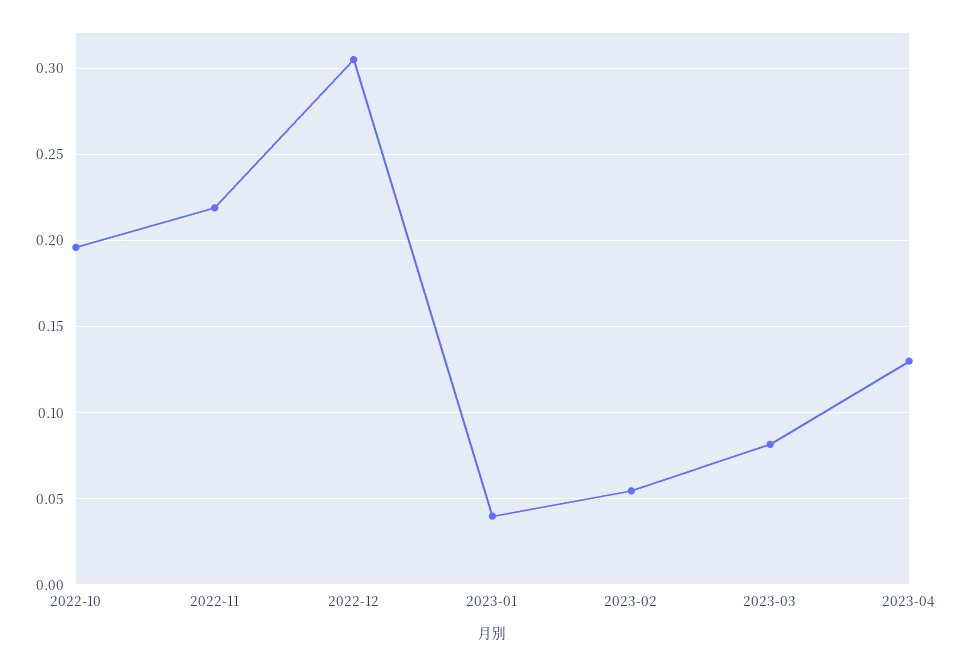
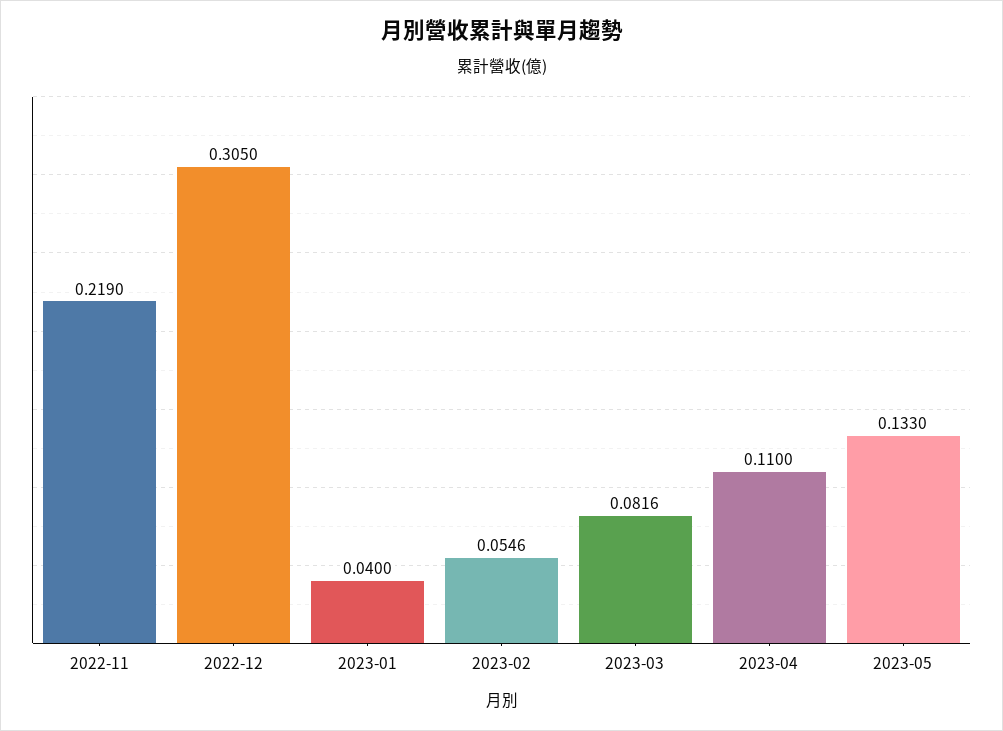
2022-10: 0.195 -> none
2023-04: 0.13 -> 0.11
2023-05: none -> 0.133

